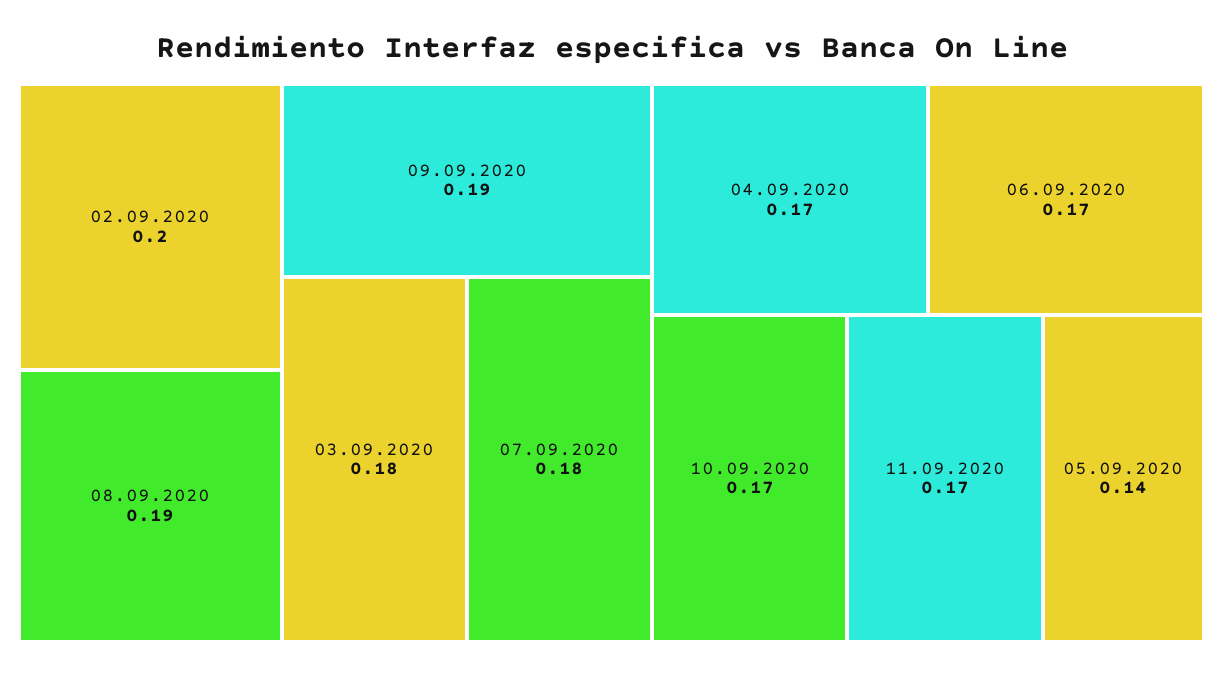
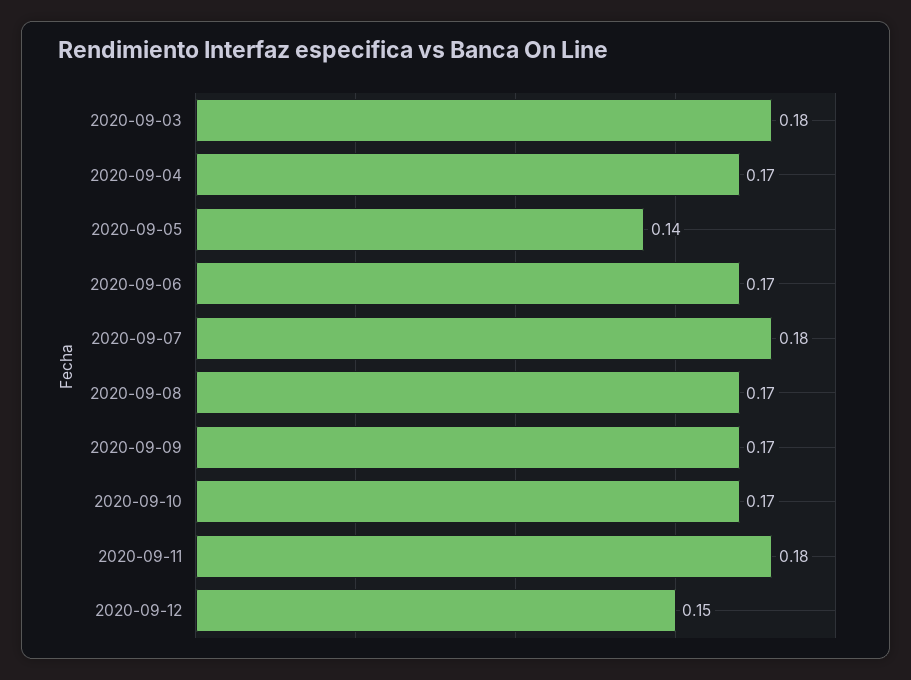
02.09.2020: 0.2 -> none
08.09.2020: 0.19 -> 0.17
09.09.2020: 0.19 -> 0.17
11.09.2020: 0.17 -> 0.18
2020-09-12: none -> 0.15

